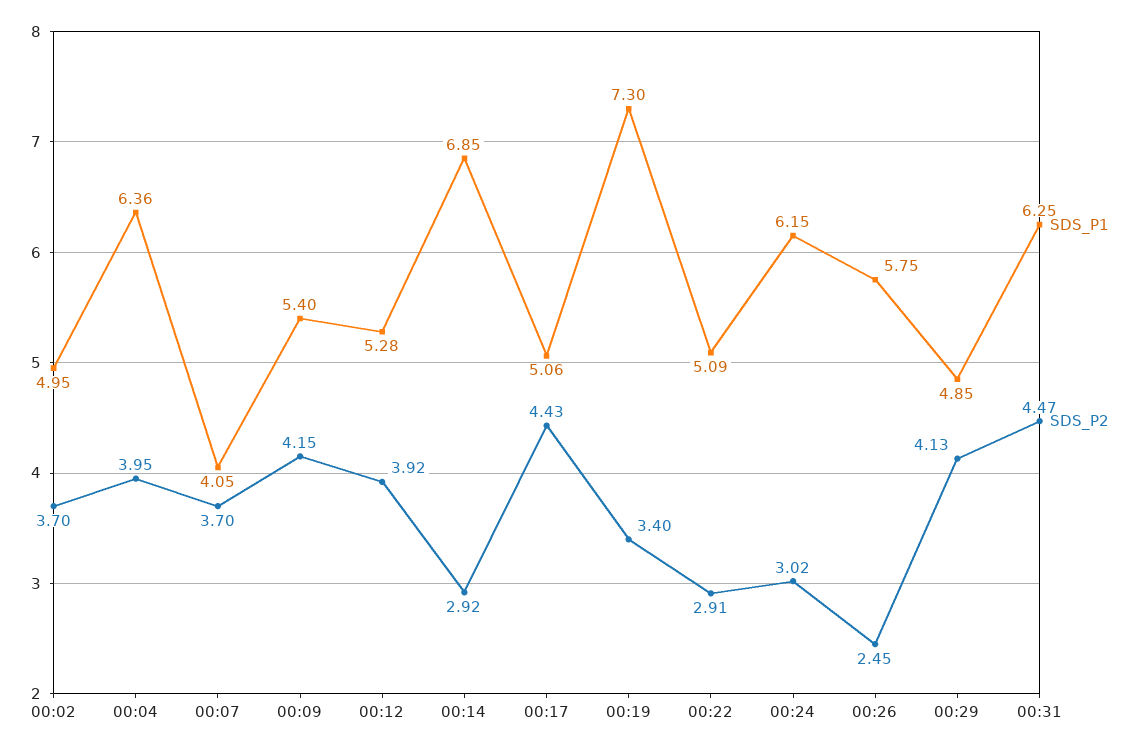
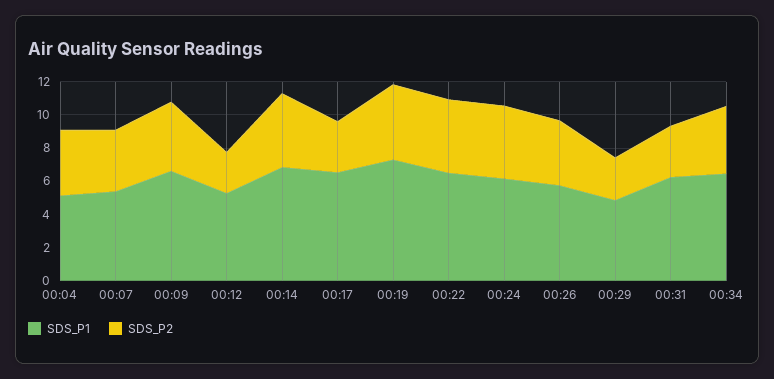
SDS_P1, 00:02: 4.95 -> none
SDS_P2, 00:02: 3.7 -> none
SDS_P1, 00:04: 6.36 -> 5
SDS_P1, 00:07: 4.05 -> 5.5
SDS_P1, 00:09: 5.4 -> 6.5
SDS_P2, 00:12: 3.92 -> 2.5
SDS_P2, 00:14: 2.92 -> 4.5
SDS_P1, 00:17: 5.06 -> 6.5
SDS_P2, 00:17: 4.43 -> 3
SDS_P2, 00:19: 3.4 -> 4.5
SDS_P1, 00:22: 5.09 -> 6.5
SDS_P2, 00:22: 2.91 -> 4.5
SDS_P2, 00:24: 3.02 -> 4.5
SDS_P2, 00:26: 2.45 -> 4
SDS_P2, 00:29: 4.13 -> 2.5
SDS_P2, 00:31: 4.47 -> 3
SDS_P1, 00:34: none -> 6.5
SDS_P2, 00:34: none -> 4

